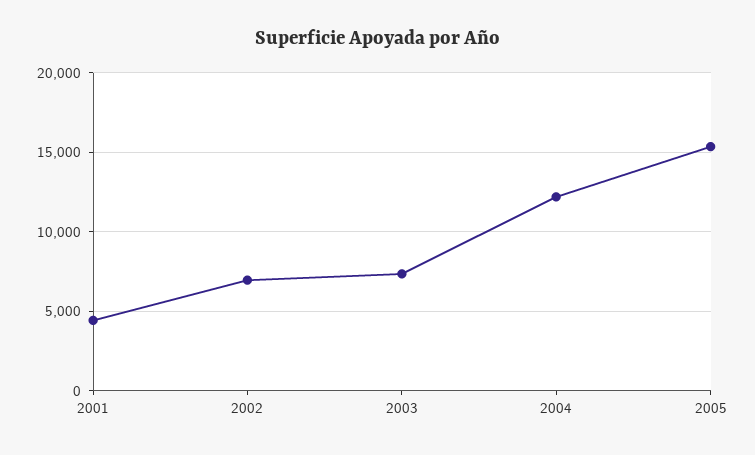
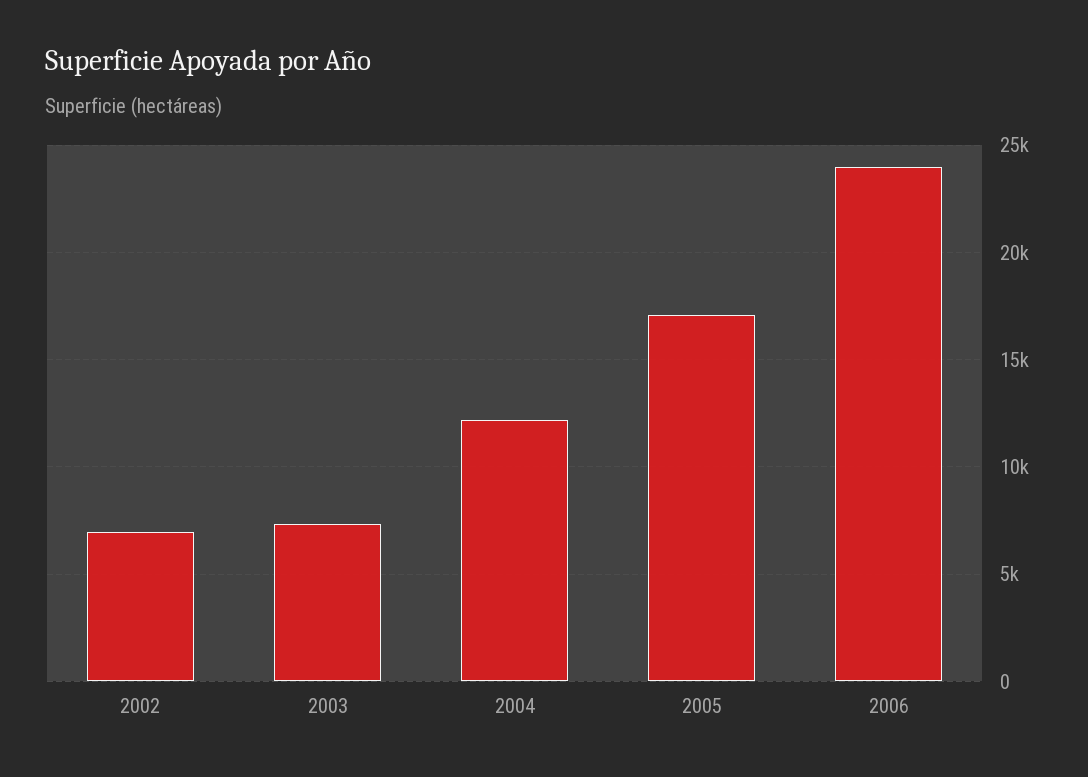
2001: 4500 -> none
2005: 15500 -> 17000
2006: none -> 24000

